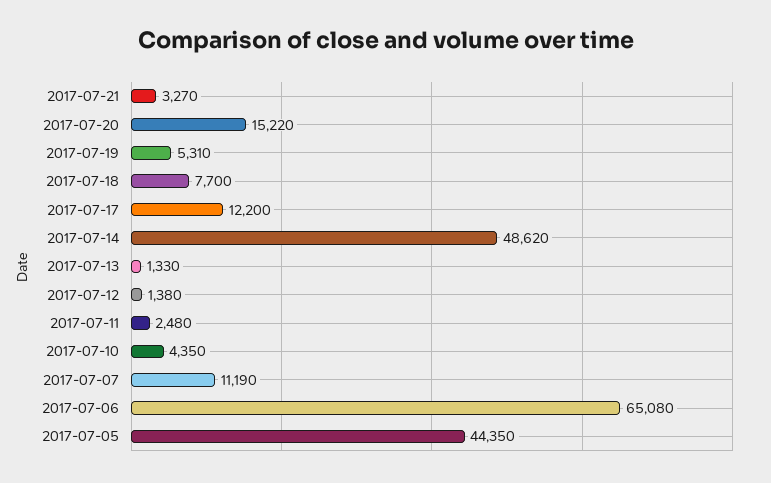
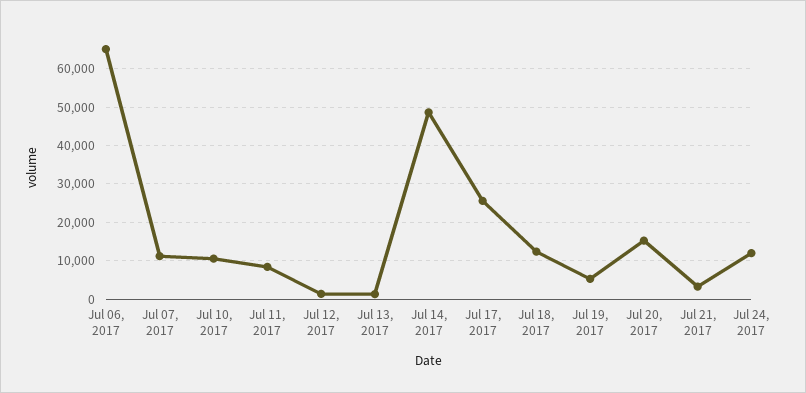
2017-07-18: 7700 -> 12000
2017-07-17: 12200 -> 26000
2017-07-11: 2480 -> 8000
2017-07-10: 4350 -> 10000
2017-07-05: 44350 -> none
Jul 24, 2017: none -> 12000

